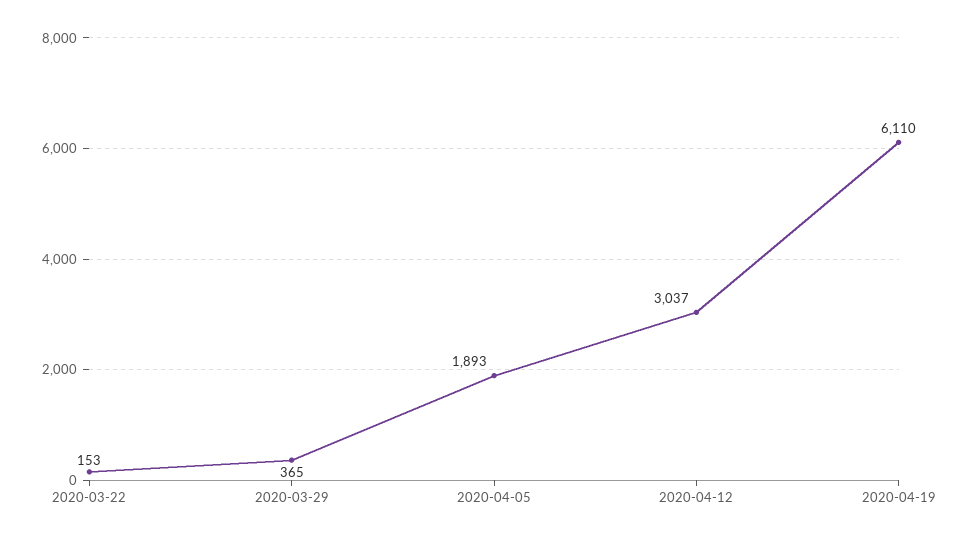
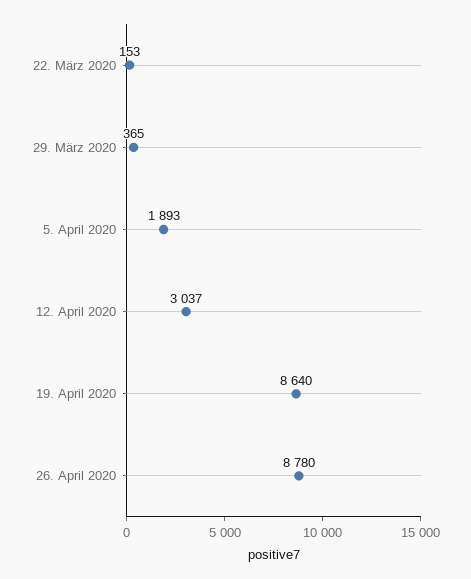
2020-04-19: 6110 -> 8640
26. April 2020: none -> 8780

